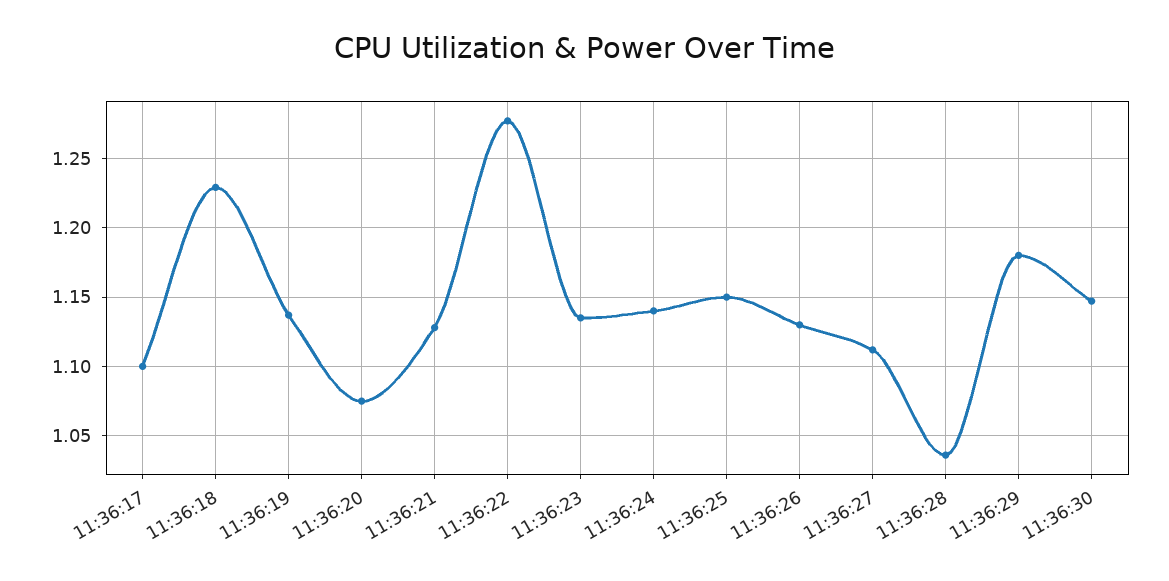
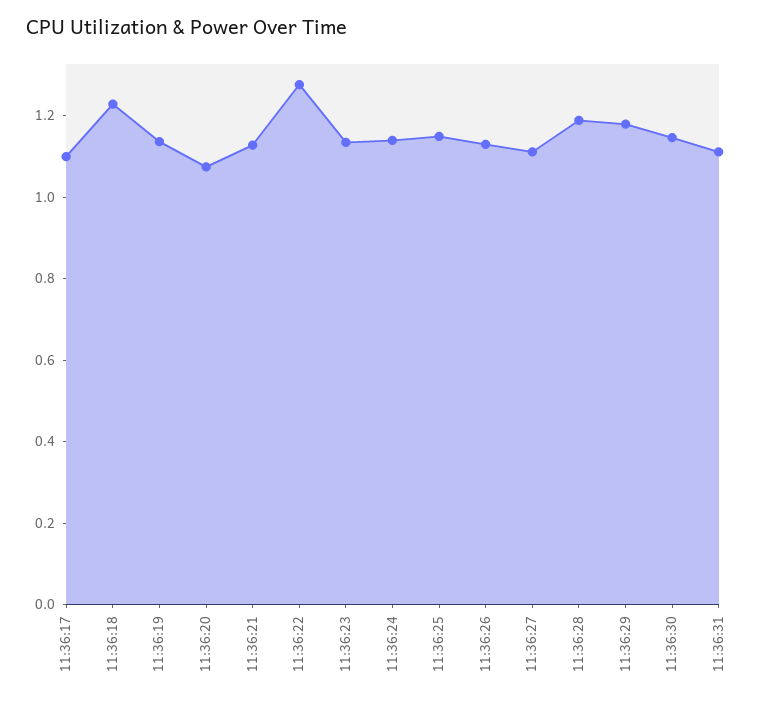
11:36:28: 1.035 -> 1.2
11:36:31: none -> 1.1

